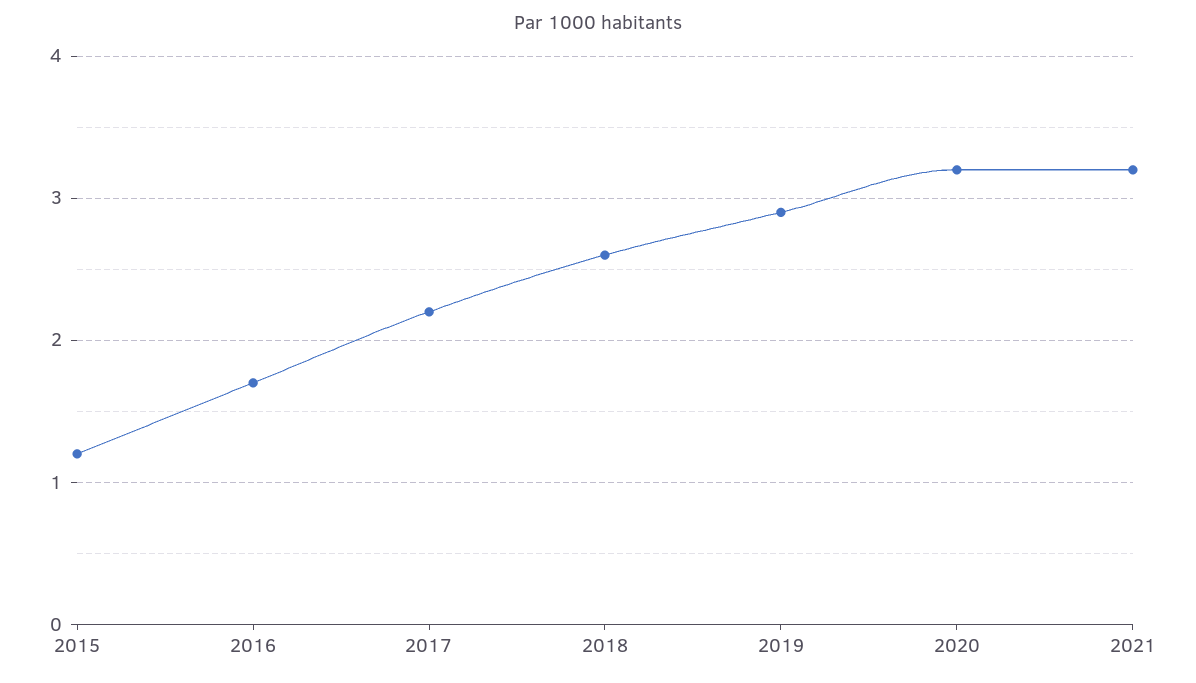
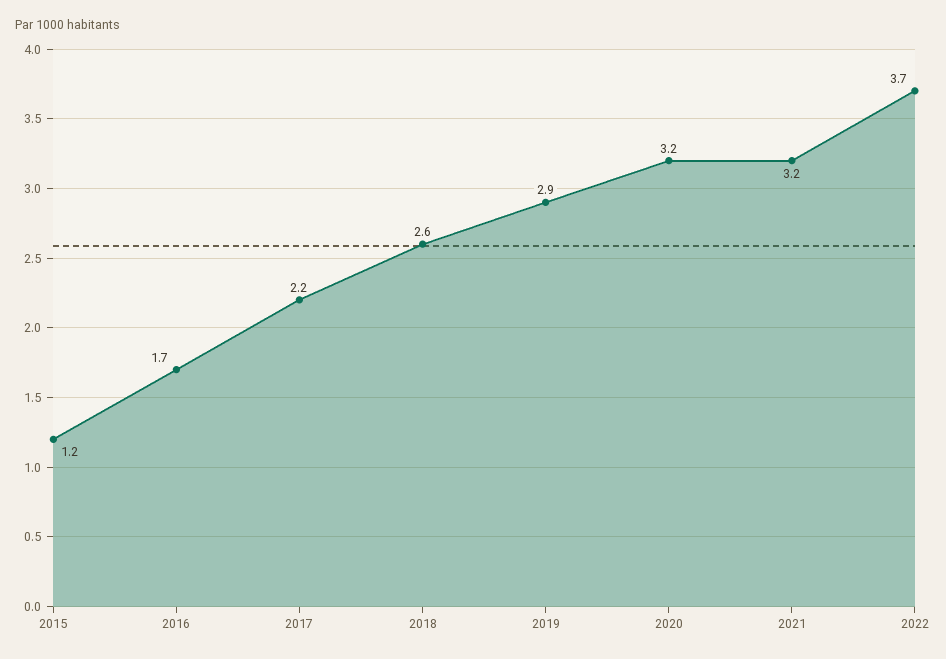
2022: none -> 3.7

